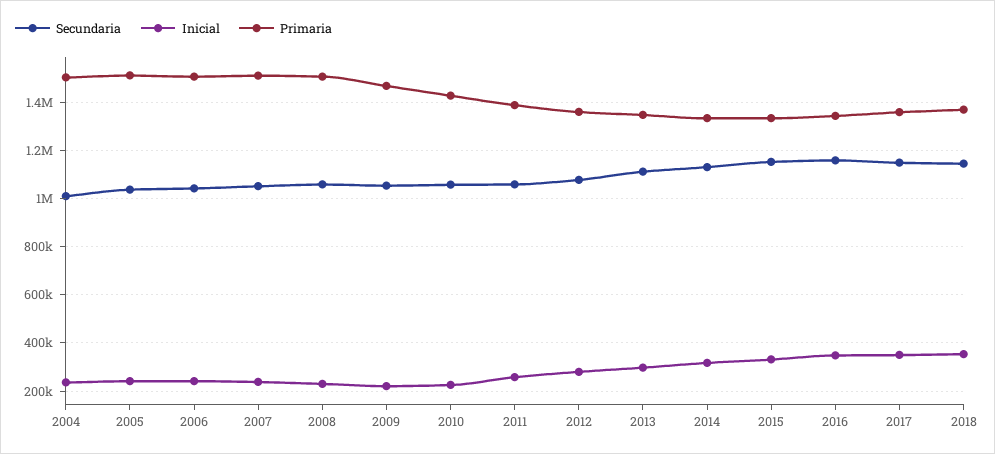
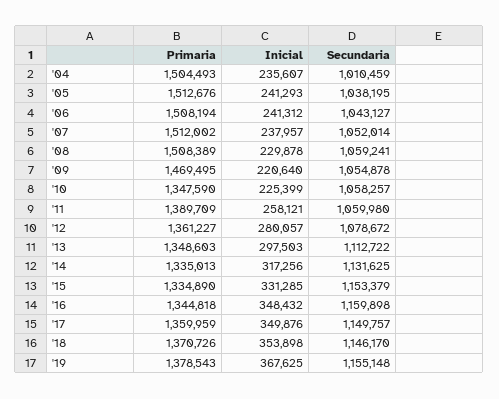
Primaria, 2010: 1425000 -> 1347590
Primaria, '19: none -> 1378543
Inicial, '19: none -> 367625
Secundaria, '19: none -> 1155148

